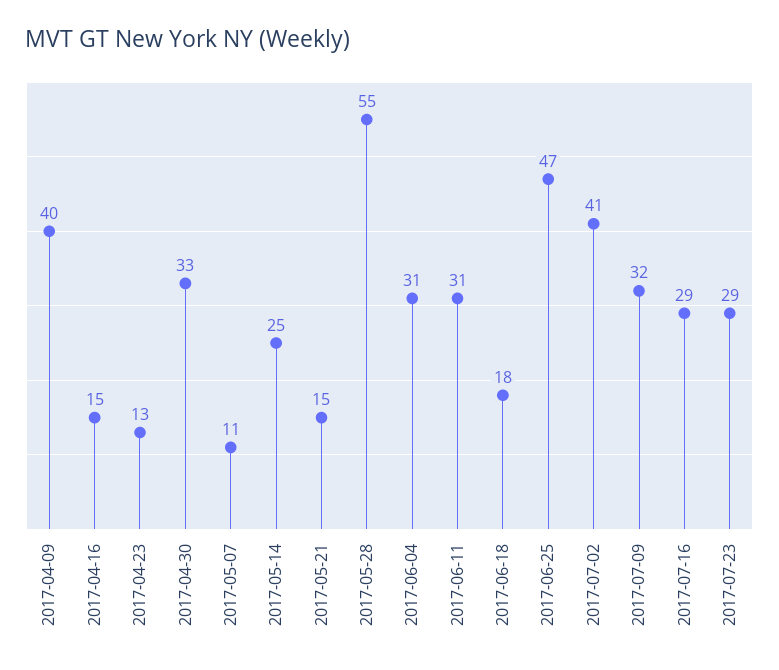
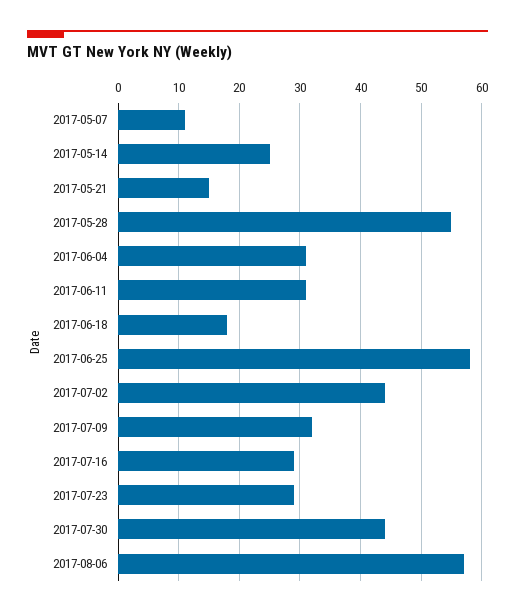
2017-04-09: 40 -> none
2017-04-16: 15 -> none
2017-04-23: 13 -> none
2017-04-30: 33 -> none
2017-06-25: 47 -> 58
2017-07-02: 41 -> 44
2017-07-30: none -> 44
2017-08-06: none -> 57

